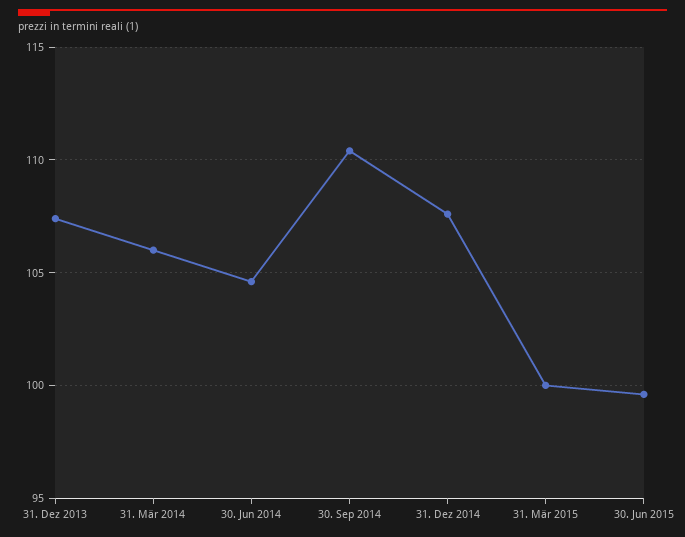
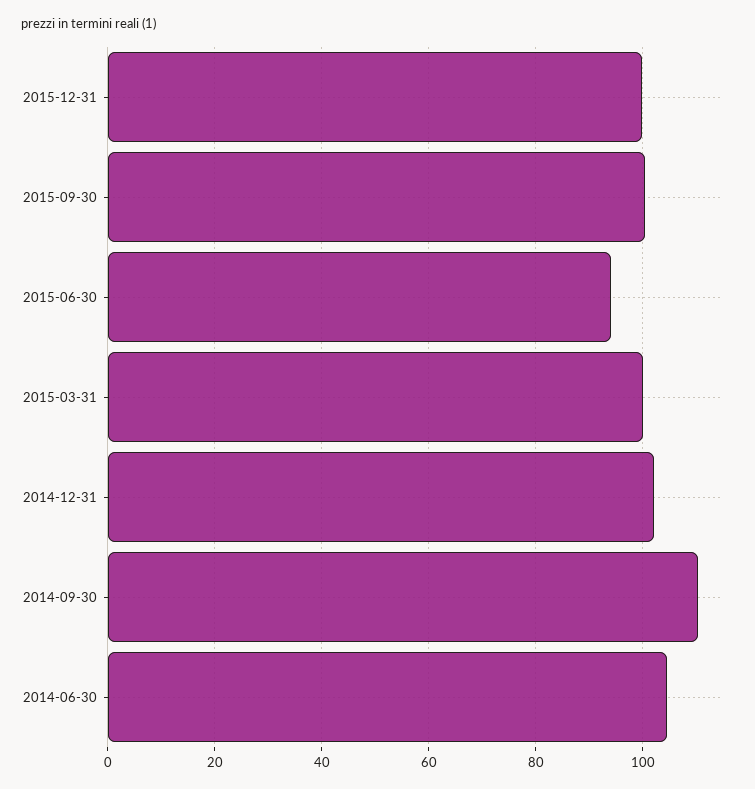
31. Dez 2013: 107.5 -> none
31. Mär 2014: 106 -> none
31. Dez 2014: 107.5 -> 102
30. Jun 2015: 99.5 -> 94
2015-12-31: none -> 100
2015-09-30: none -> 100

